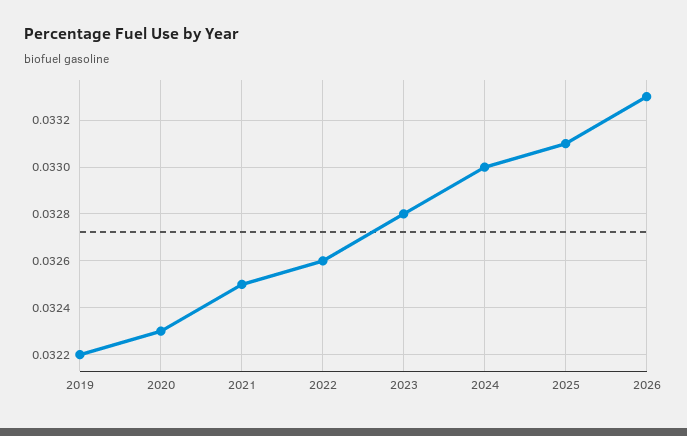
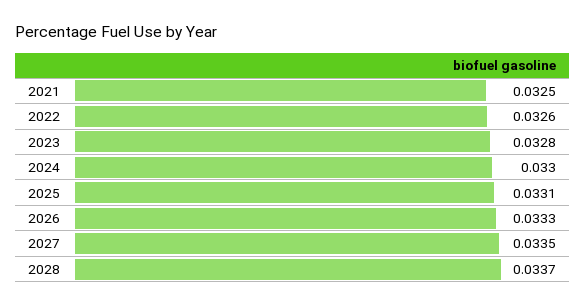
2019: 0.0322 -> none
2020: 0.0323 -> none
2027: none -> 0.0335
2028: none -> 0.0337

